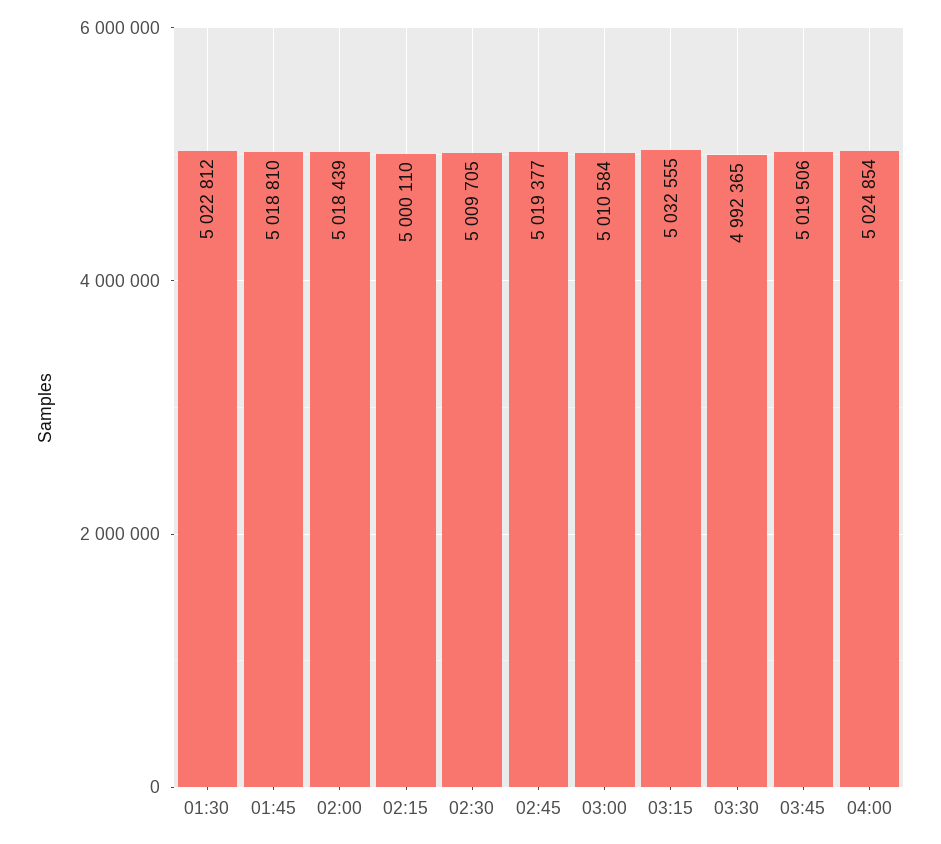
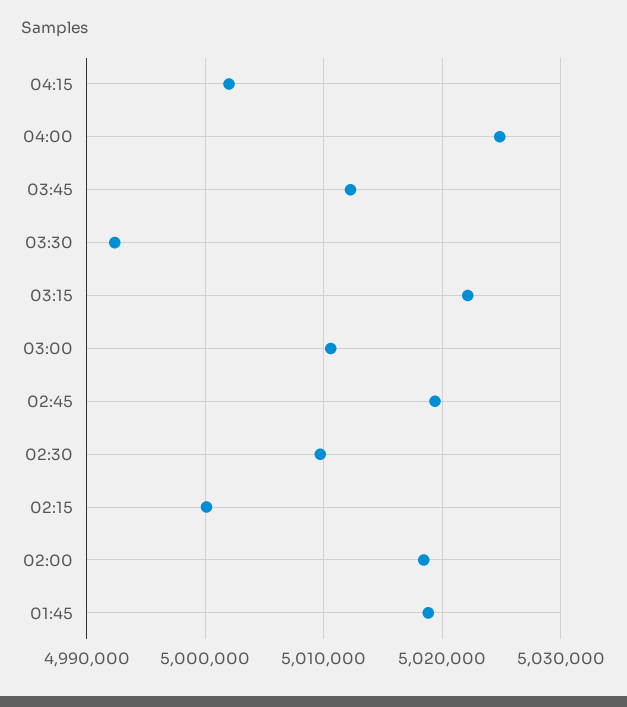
01:30: 5022812 -> none
03:15: 5032555 -> 5022000
03:45: 5019506 -> 5012000
04:15: none -> 5002000

